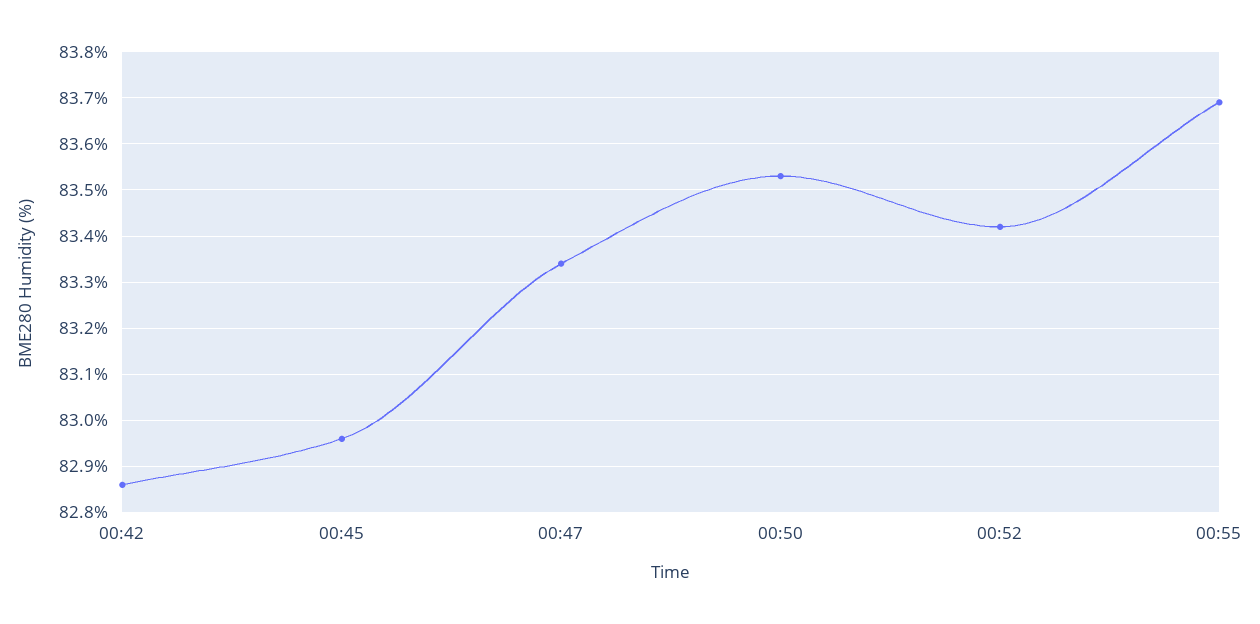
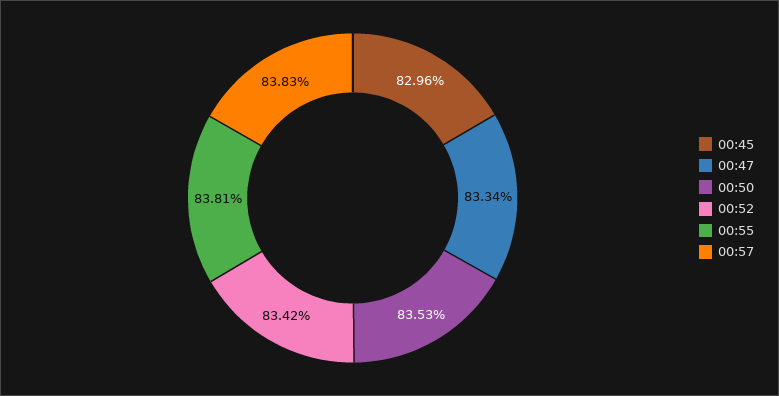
00:42: 82.85 -> none
00:55: 83.7 -> 83.81
00:57: none -> 83.83

